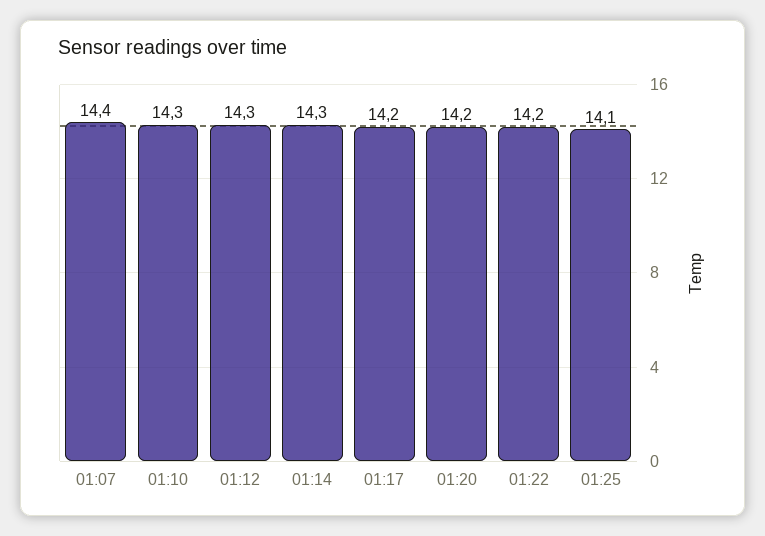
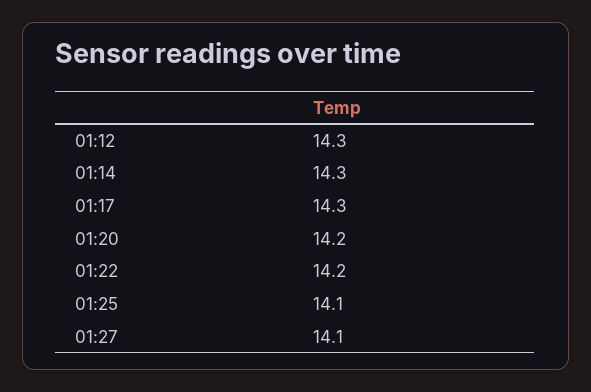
01:07: 14.4 -> none
01:10: 14.3 -> none
01:17: 14.2 -> 14.3
01:27: none -> 14.1

